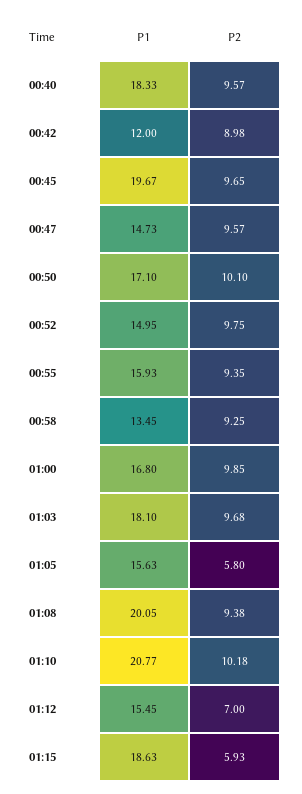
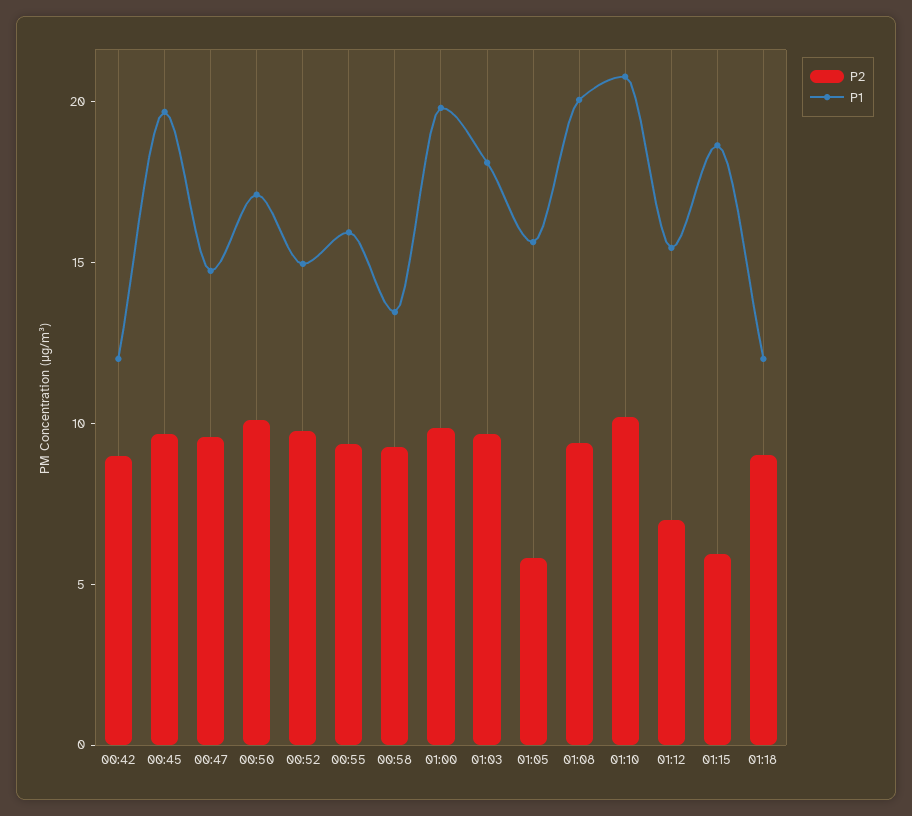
P1, 00:40: 18.33 -> none
P2, 00:40: 9.57 -> none
P1, 01:00: 16.8 -> 20
P2, 01:18: none -> 9
P1, 01:18: none -> 12

